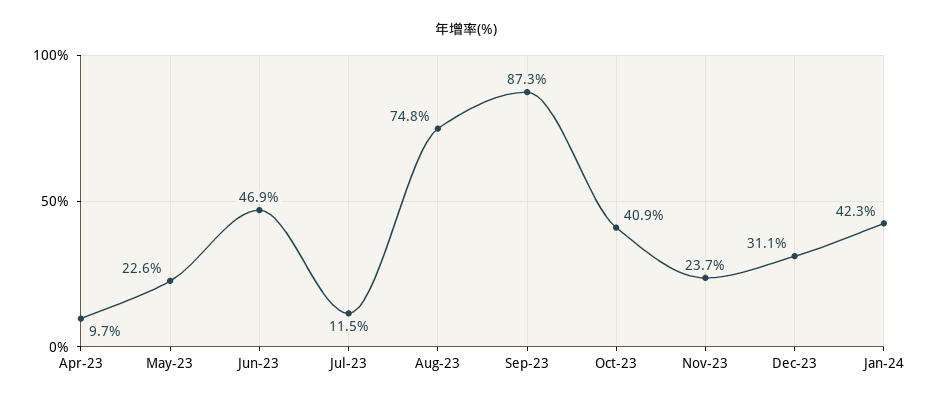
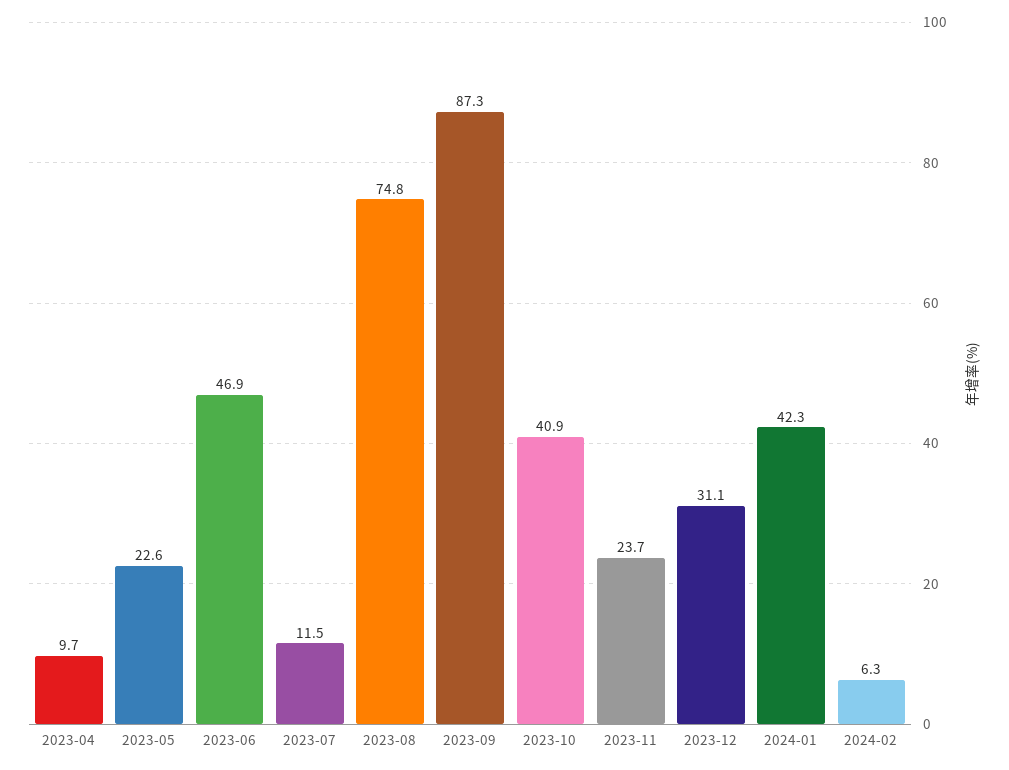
2024-02: none -> 6.3

